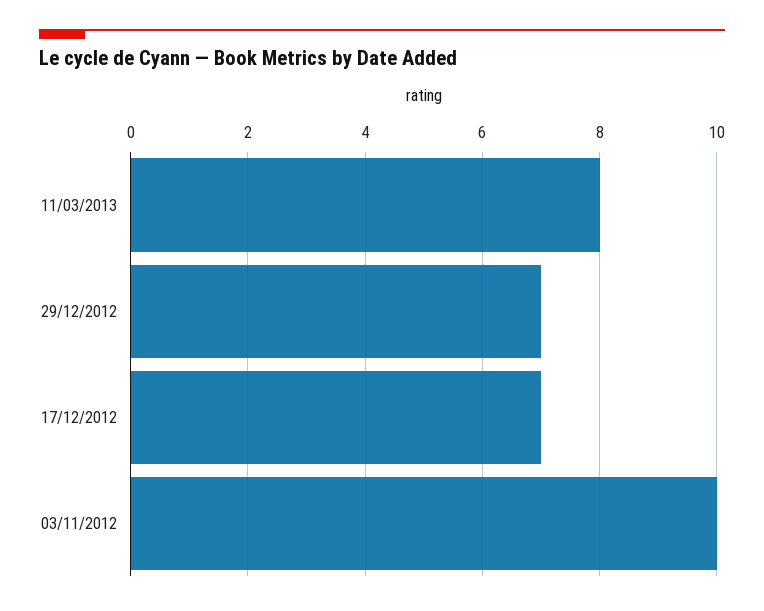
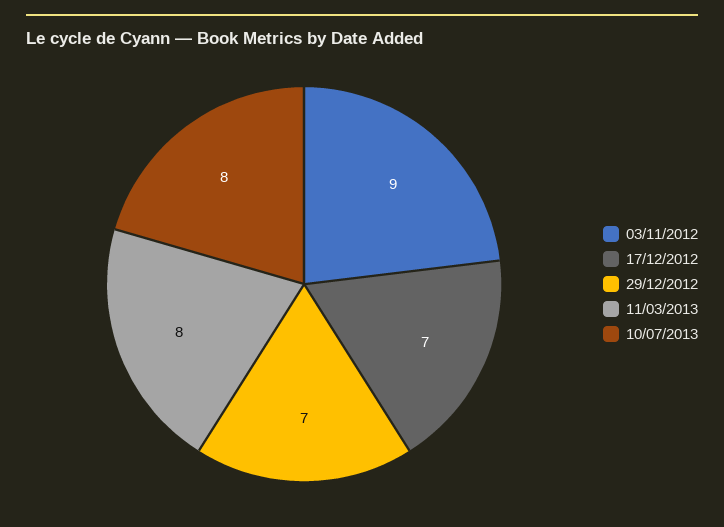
03/11/2012: 10 -> 9
10/07/2013: none -> 8

